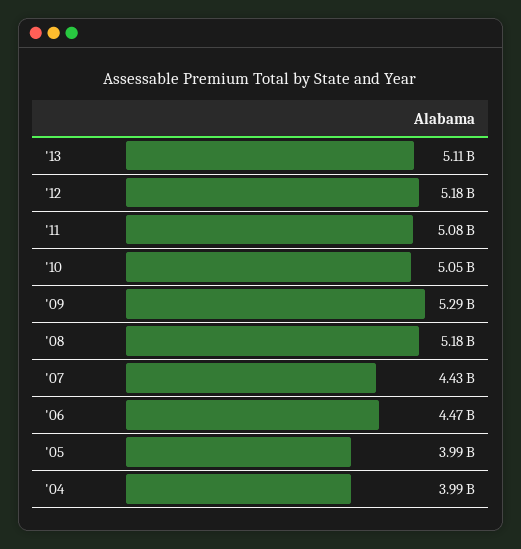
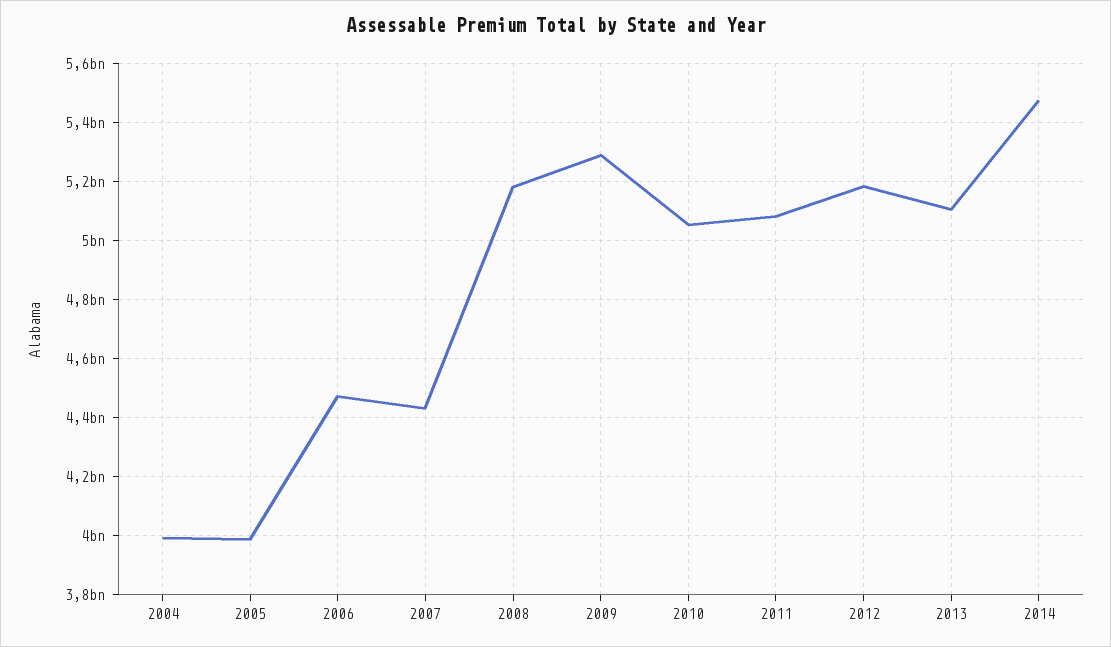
2014: none -> 5475000000

